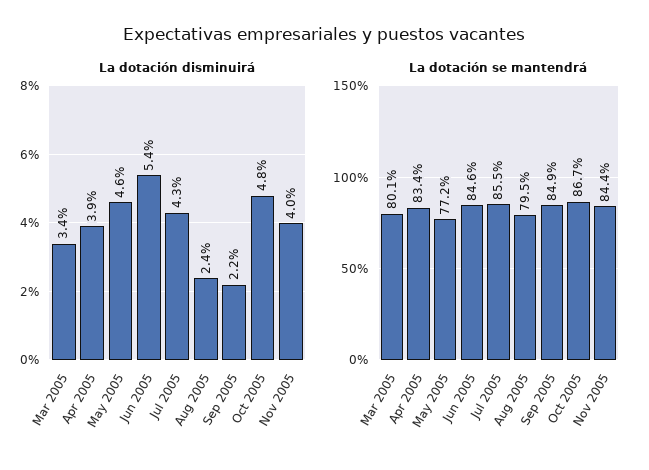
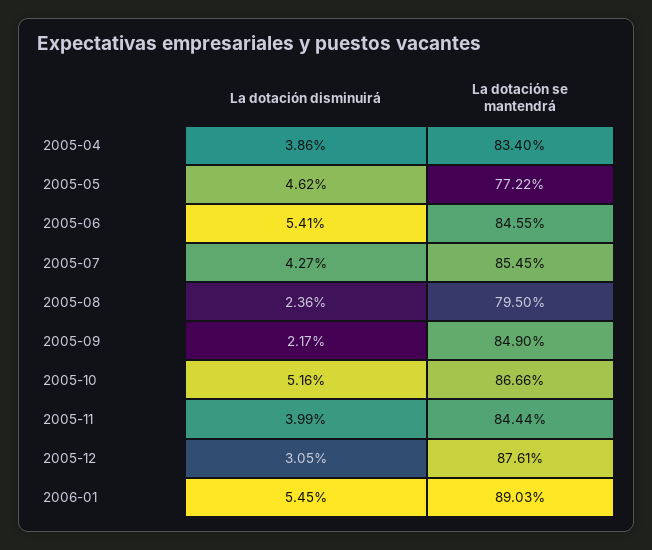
La dotación disminuirá, Mar 2005: 3.4 -> none
La dotación disminuirá, Oct 2005: 4.8 -> 5.16
La dotación se mantendrá, Mar 2005: 80.1 -> none
La dotación disminuirá, 2005-12: none -> 3.05
La dotación se mantendrá, 2005-12: none -> 87.61
La dotación disminuirá, 2006-01: none -> 5.45
La dotación se mantendrá, 2006-01: none -> 89.03

